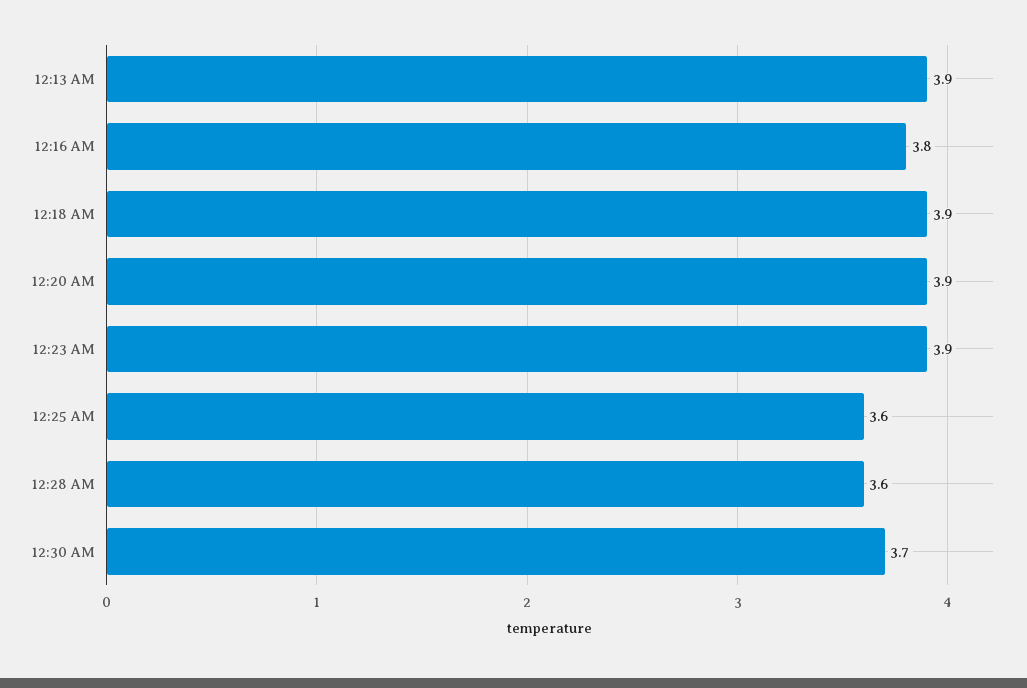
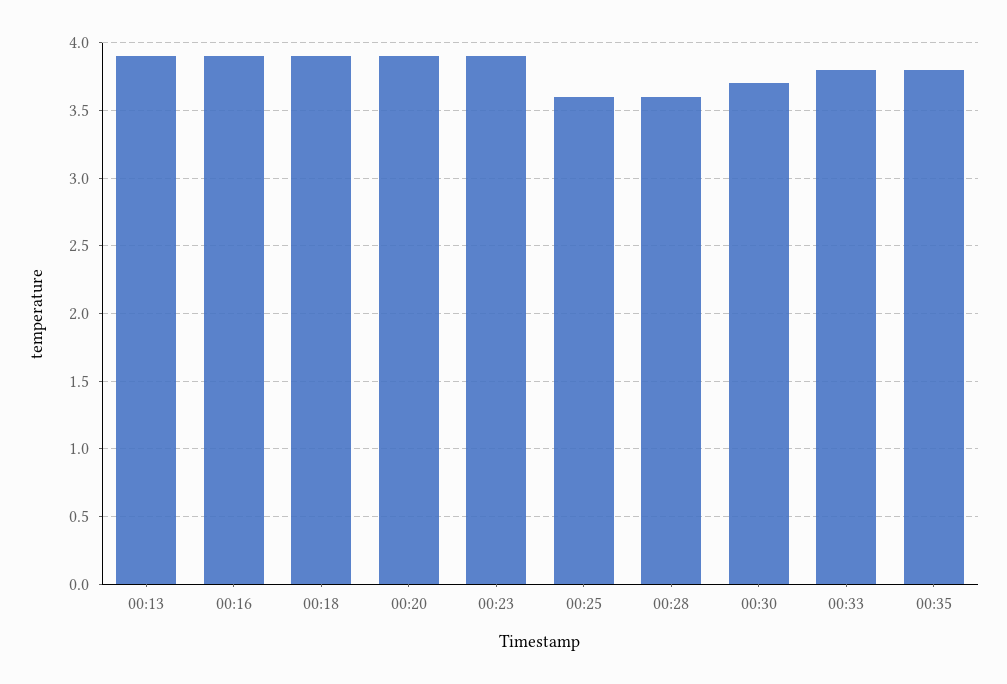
12:16 AM: 3.8 -> 3.9
00:33: none -> 3.8
00:35: none -> 3.8

